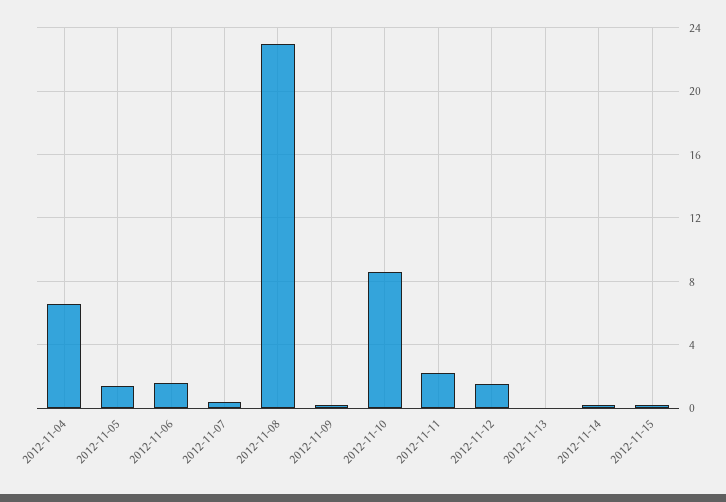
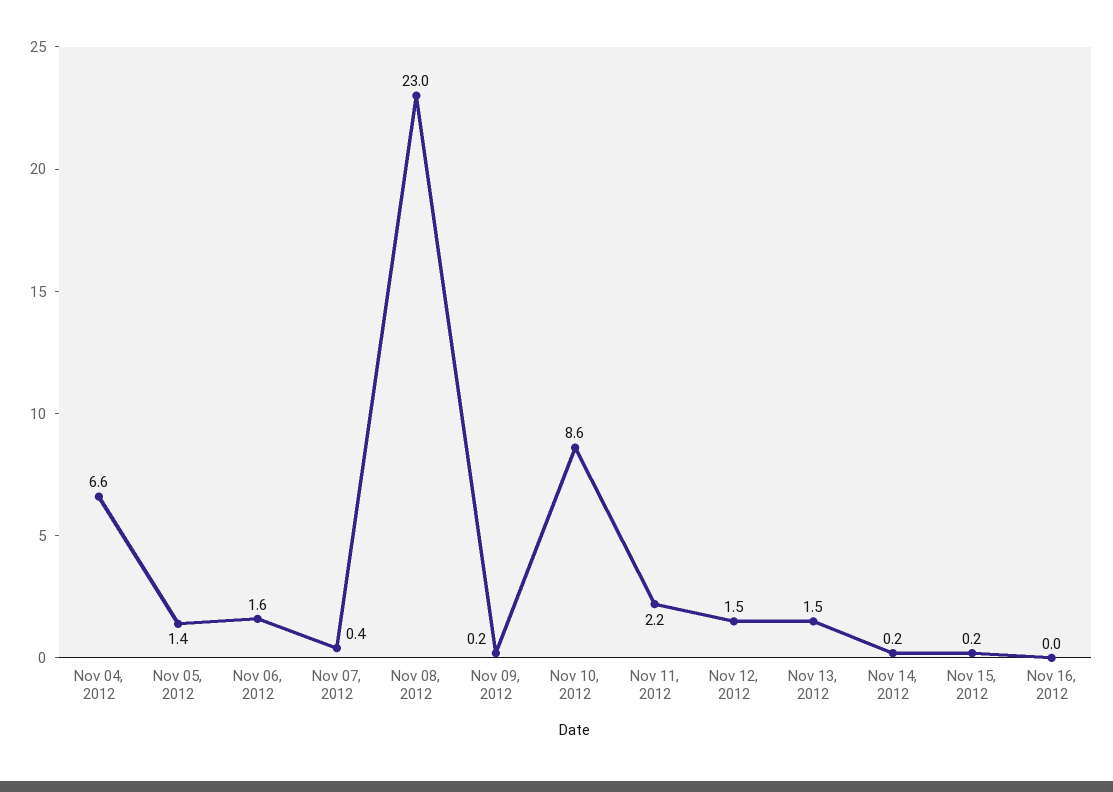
2012-11-13: 0 -> 1.5
Nov 16, 2012: none -> 0

